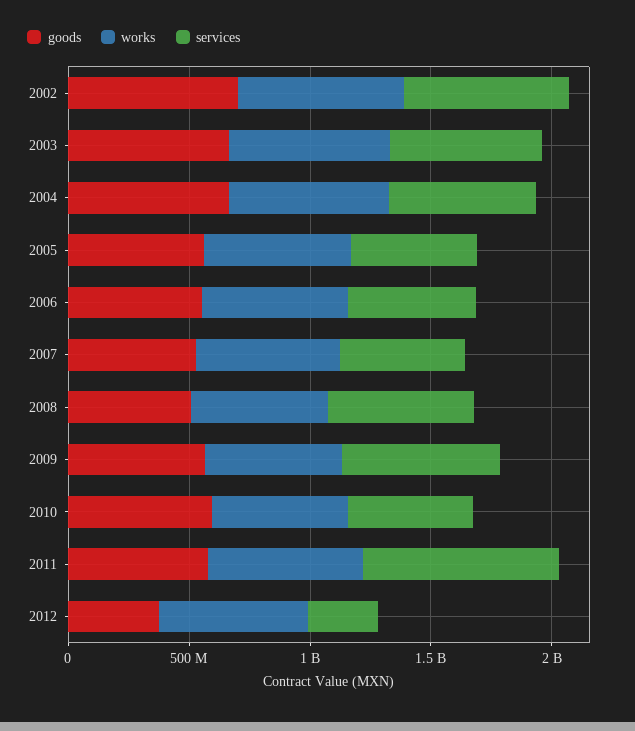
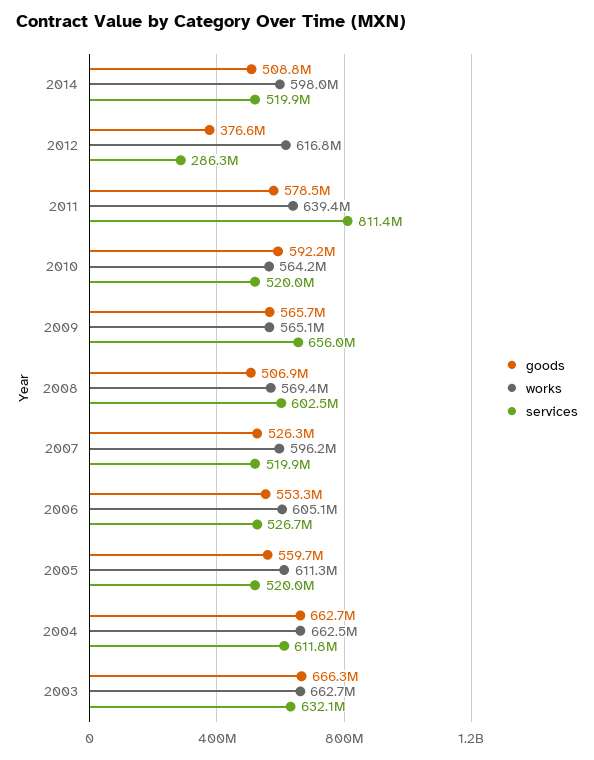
goods, 2002: 700000000 -> none
works, 2002: 700000000 -> none
services, 2002: 700000000 -> none
goods, 2014: none -> 508800000
works, 2014: none -> 598000000
services, 2014: none -> 519900000

